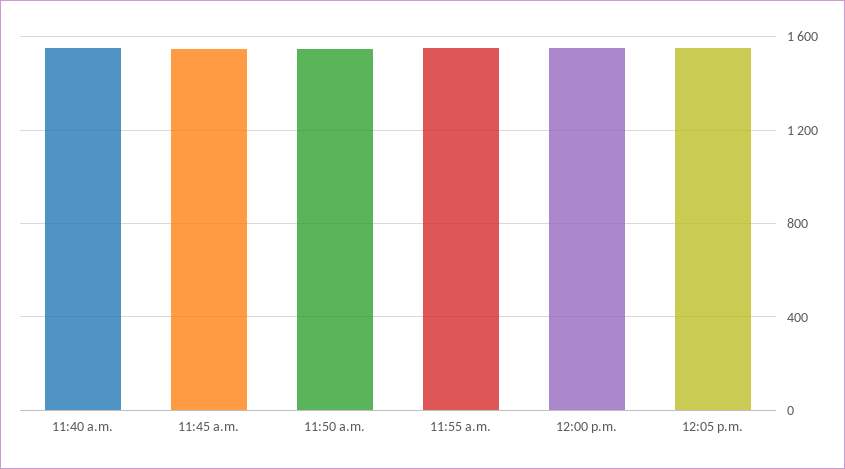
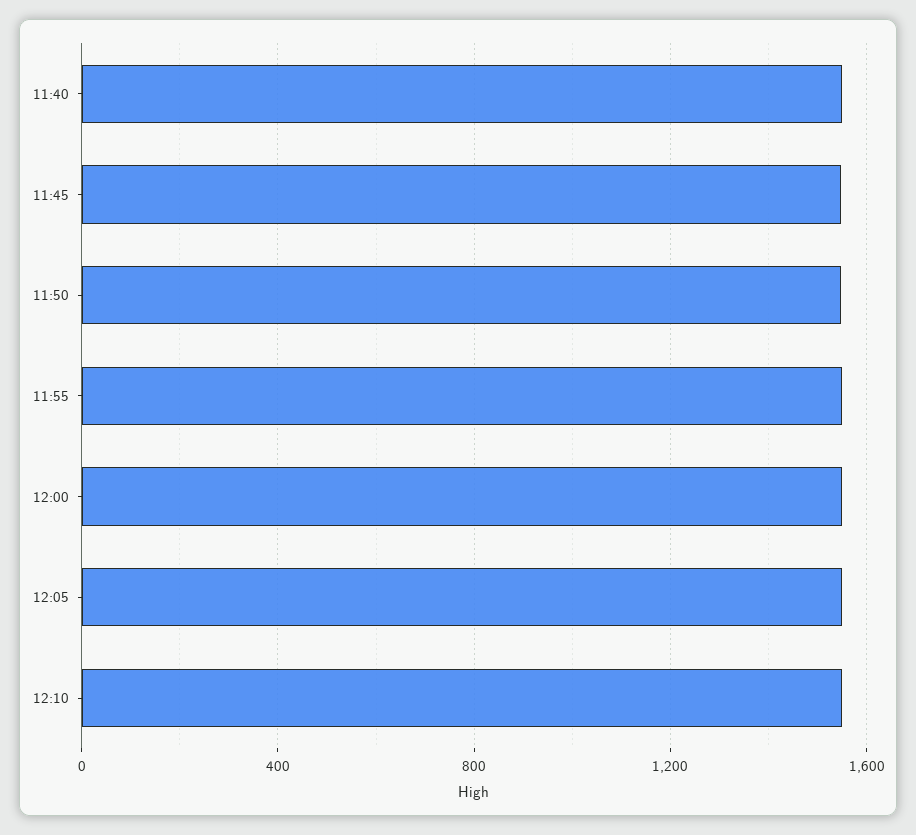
12:10: none -> 1550

